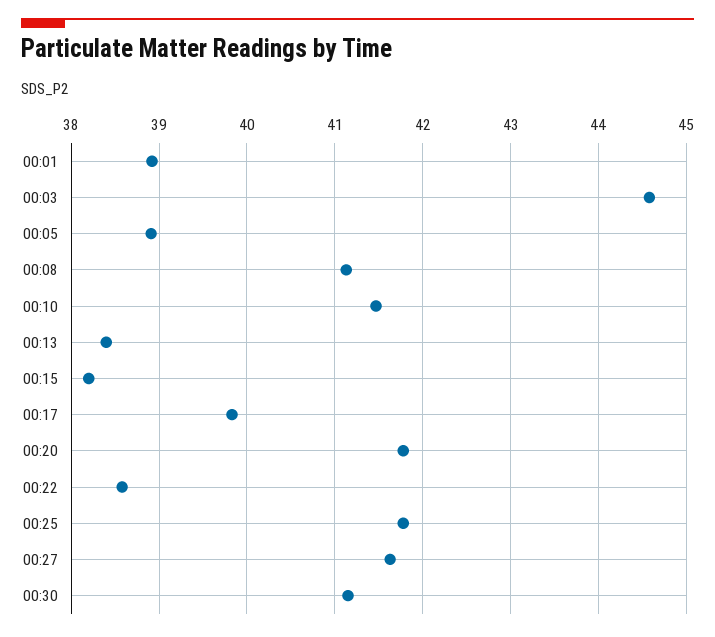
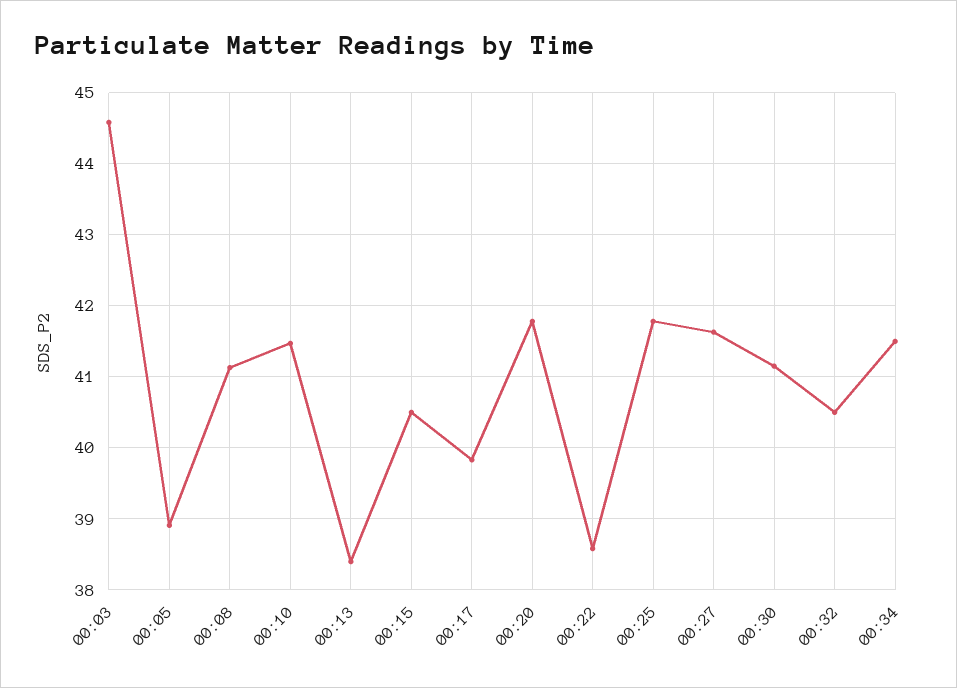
00:01: 38.9 -> none
00:15: 38.2 -> 40.5
00:32: none -> 40.5
00:34: none -> 41.5

